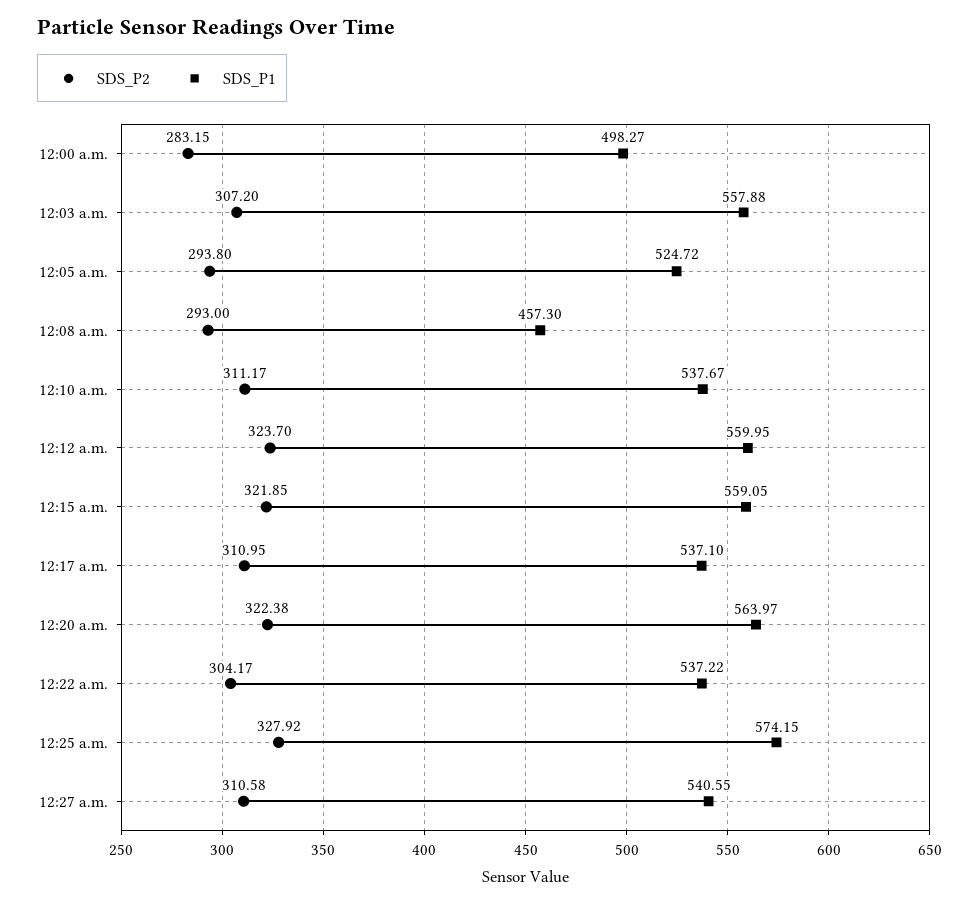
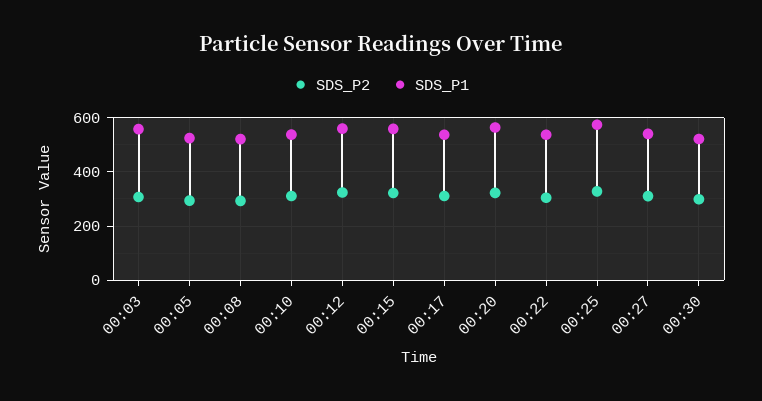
SDS_P2, 12:00 a.m.: 283.15 -> none
SDS_P1, 12:00 a.m.: 498.27 -> none
SDS_P1, 12:08 a.m.: 457.3 -> 525
SDS_P2, 00:30: none -> 300
SDS_P1, 00:30: none -> 525

